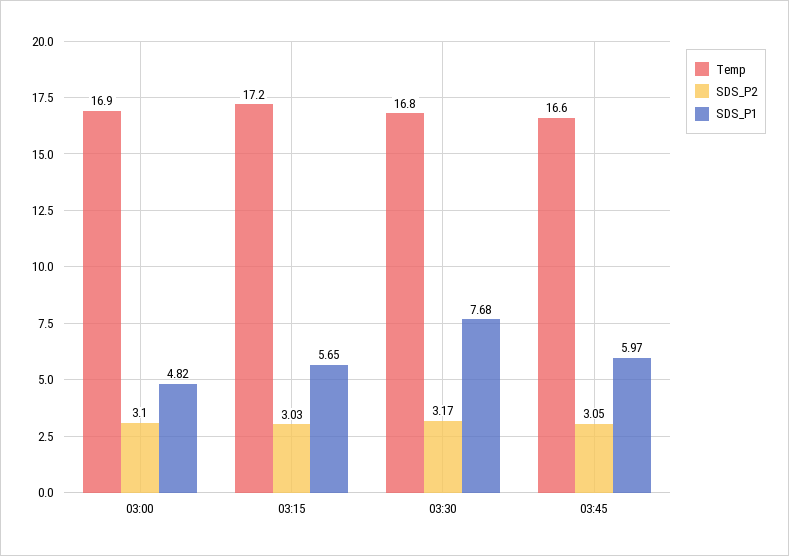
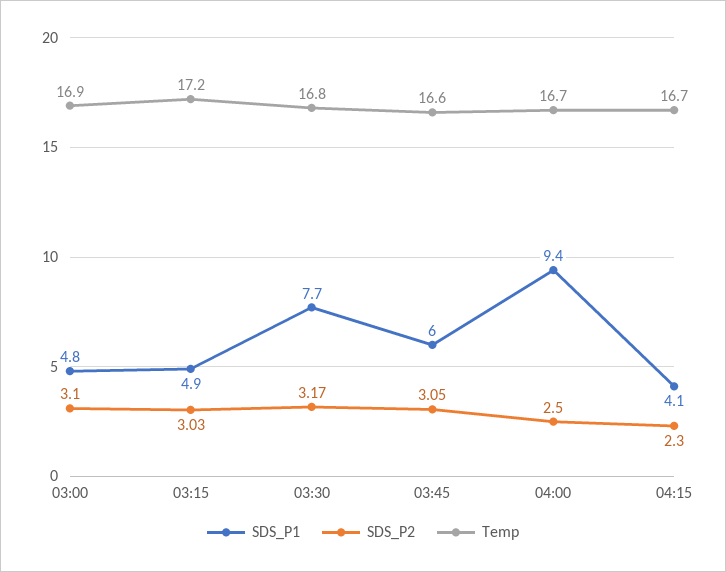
SDS_P1, 03:15: 5.65 -> 4.9
SDS_P1, 04:00: none -> 9.4
SDS_P2, 04:00: none -> 2.5
Temp, 04:00: none -> 16.7
SDS_P1, 04:15: none -> 4.1
SDS_P2, 04:15: none -> 2.3
Temp, 04:15: none -> 16.7

